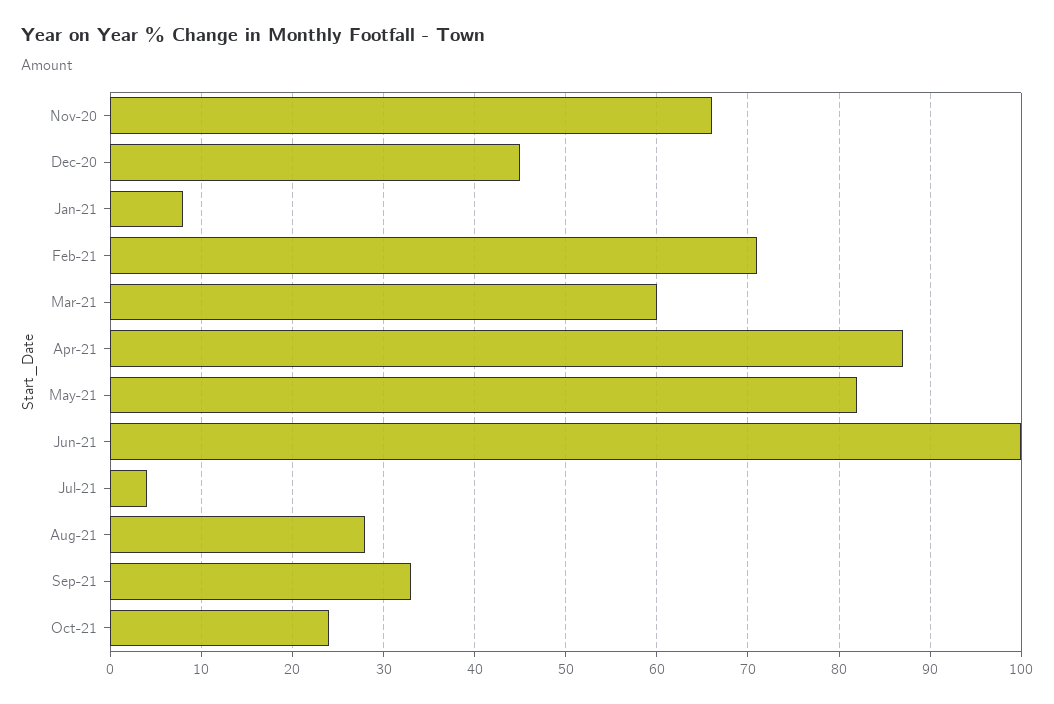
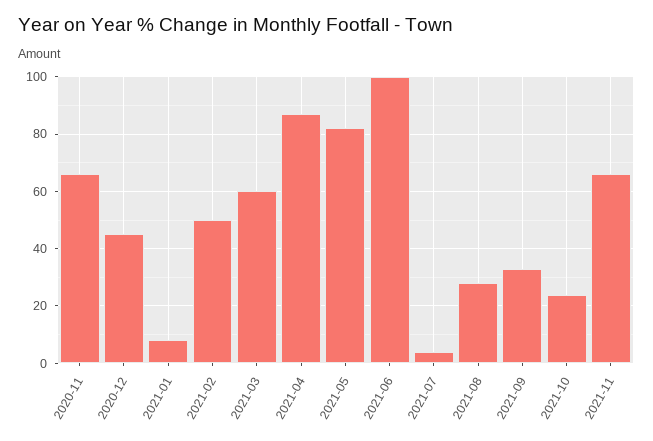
Feb-21: 71 -> 50
2021-11: none -> 65

